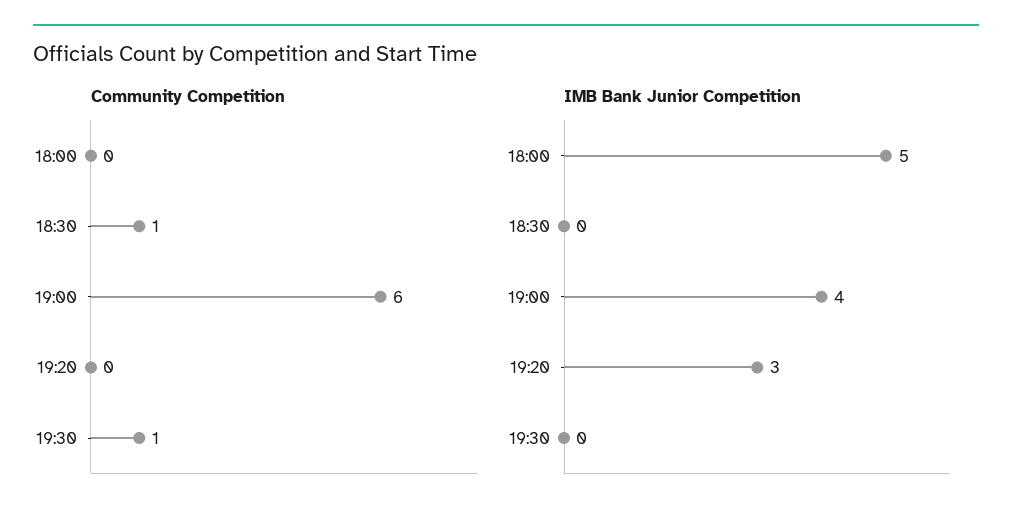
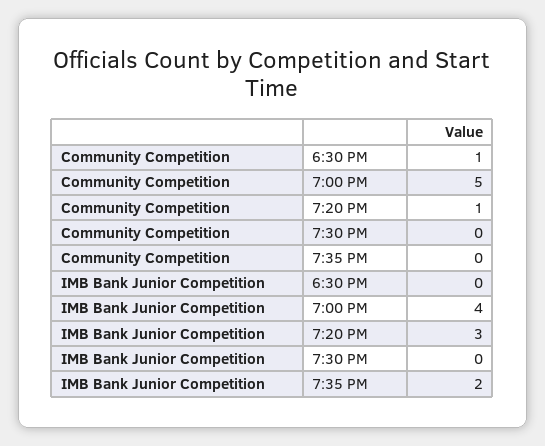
Community Competition, 18:00: 0 -> none
Community Competition, 19:00: 6 -> 5
Community Competition, 19:20: 0 -> 1
Community Competition, 19:30: 1 -> 0
IMB Bank Junior Competition, 18:00: 5 -> none
Community Competition, 7:35 PM: none -> 0
IMB Bank Junior Competition, 7:35 PM: none -> 2

